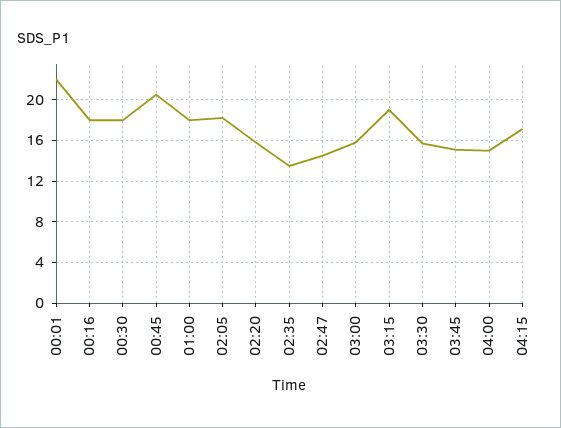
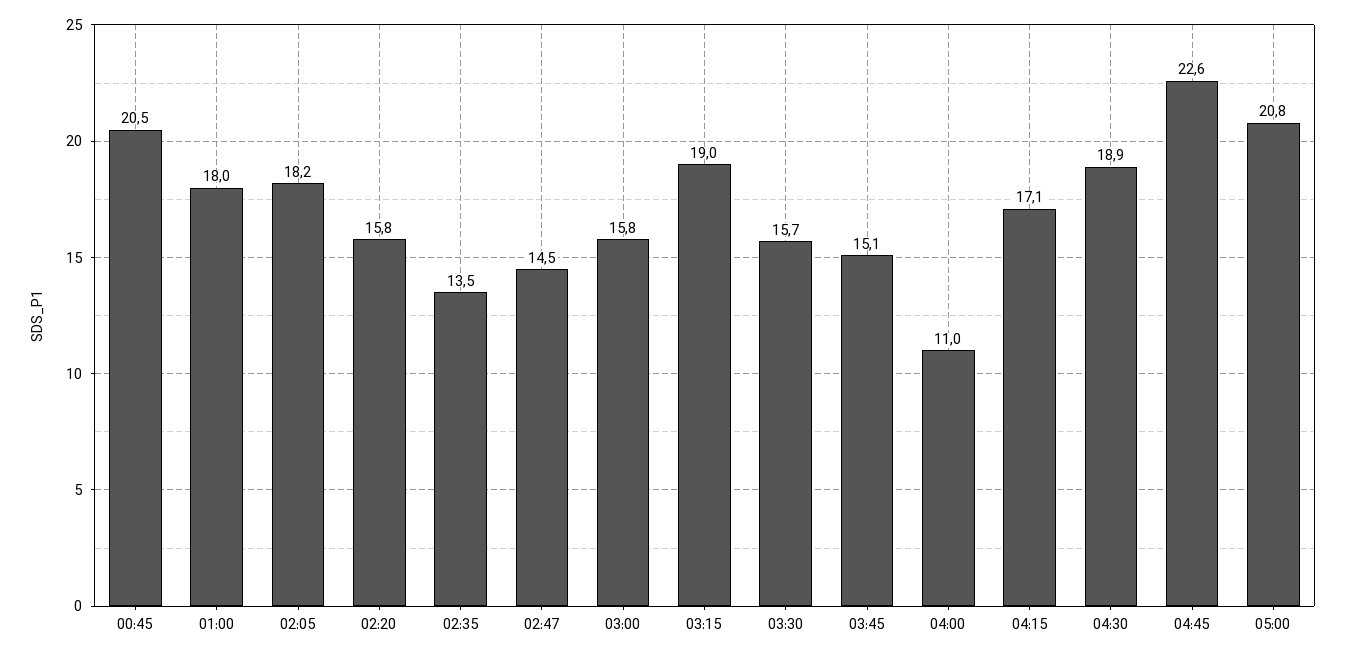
00:01: 22 -> none
00:16: 18 -> none
00:30: 18 -> none
04:00: 15 -> 11
04:30: none -> 18.9
04:45: none -> 22.6
05:00: none -> 20.8

